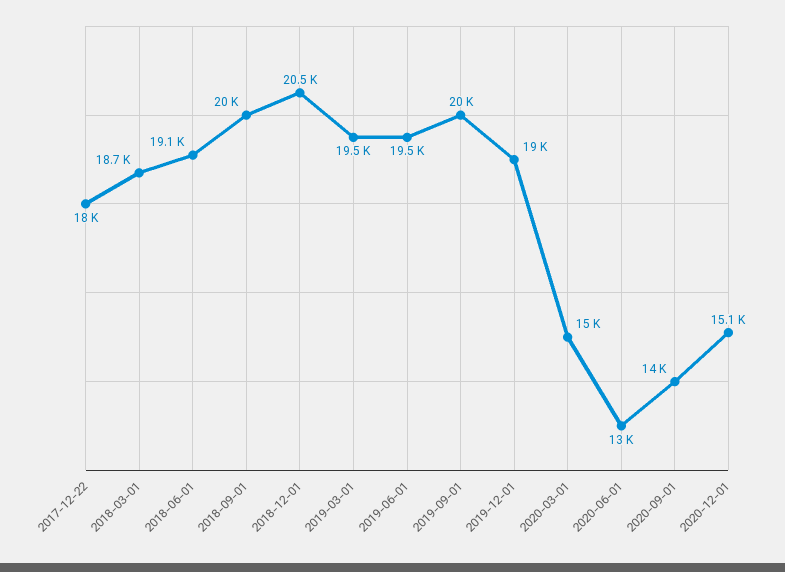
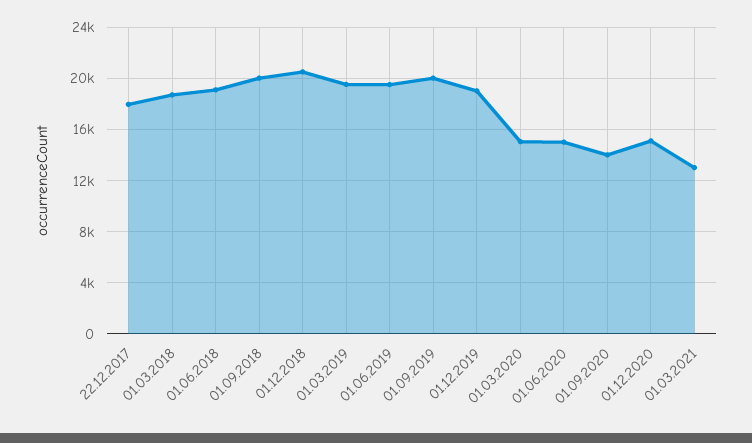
2020-06-01: 13000 -> 15000
01.03.2021: none -> 13000

